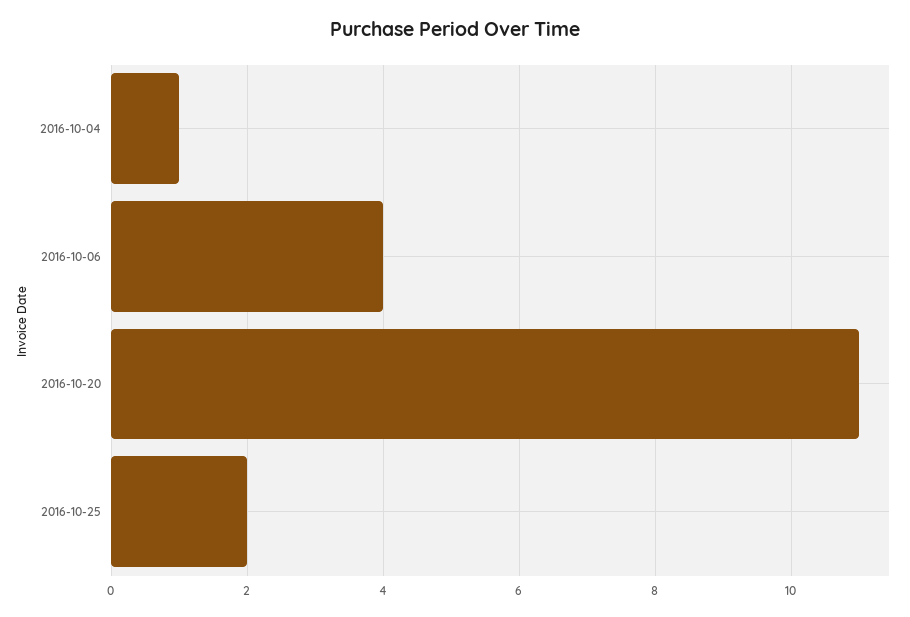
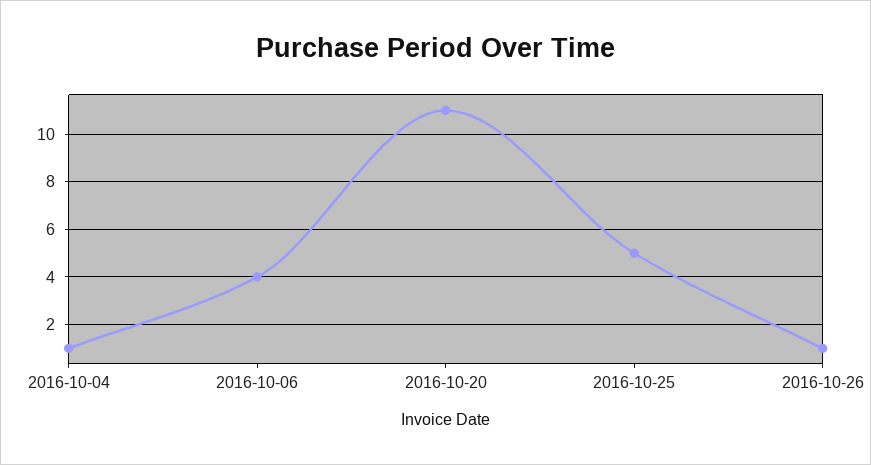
2016-10-25: 2 -> 5
2016-10-26: none -> 1

